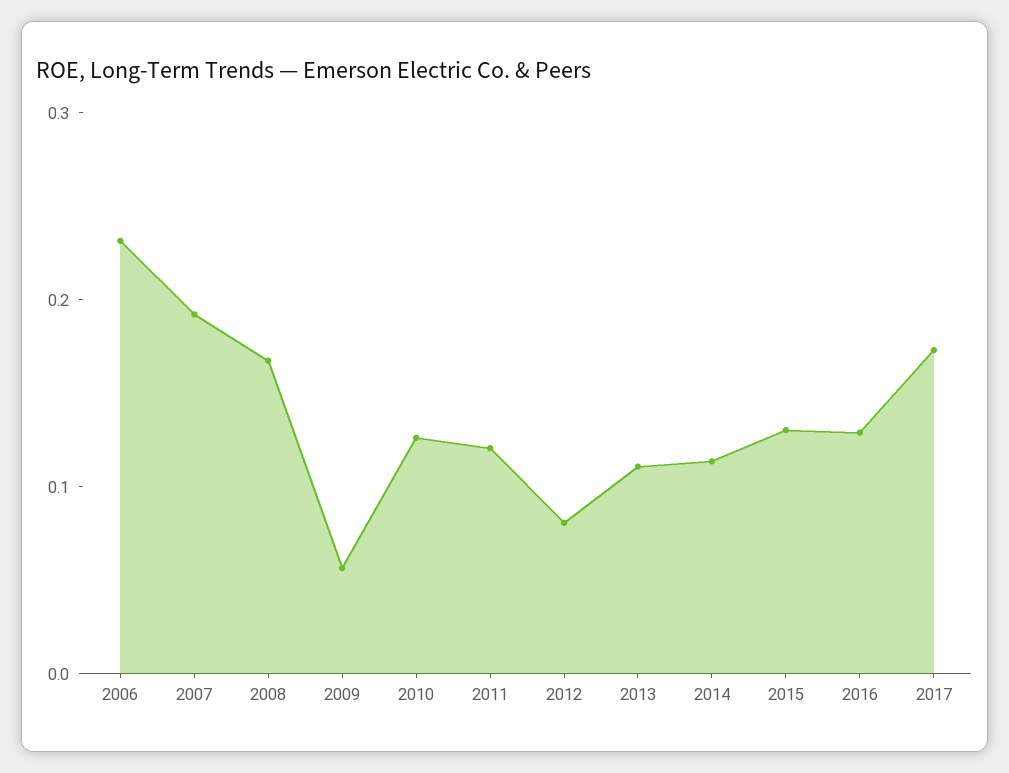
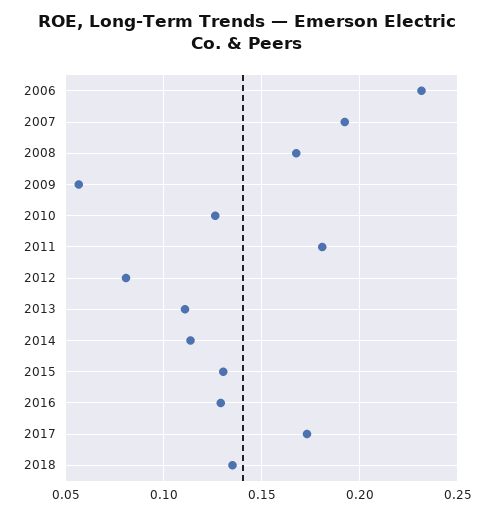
2011: 0.12 -> 0.18
2018: none -> 0.135

